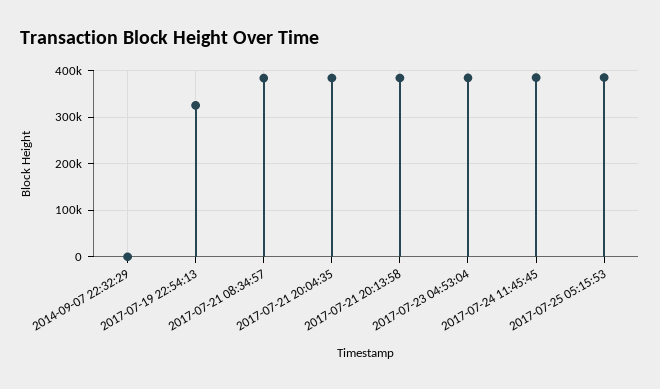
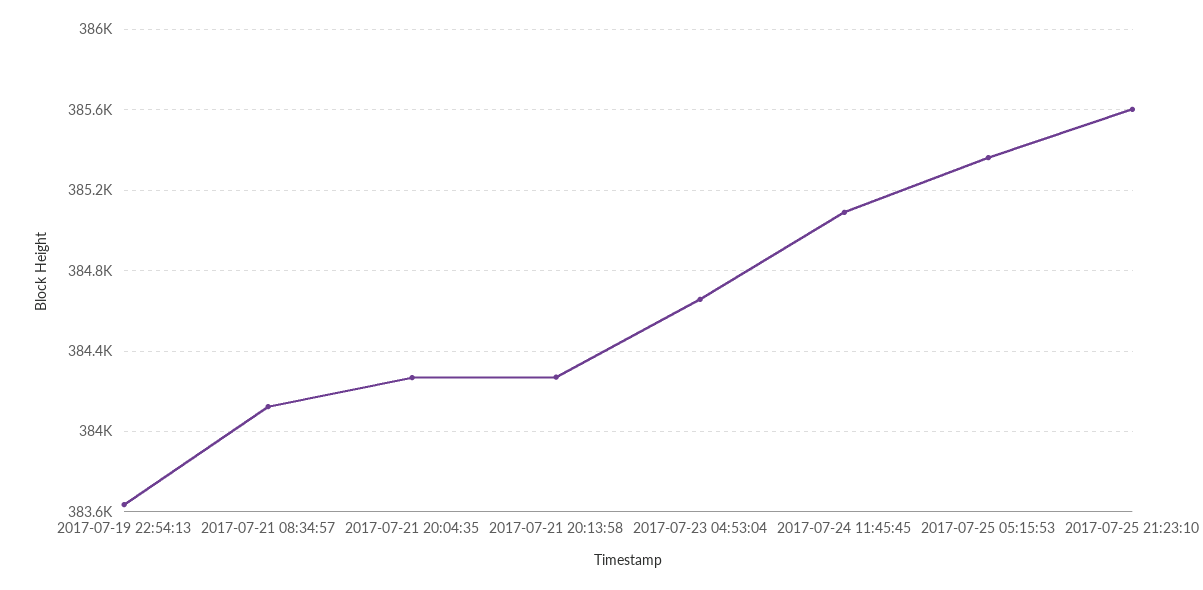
2014-09-07 22:32:29: 0 -> none
2017-07-19 22:54:13: 320000 -> 383650
2017-07-25 21:23:10: none -> 385600

